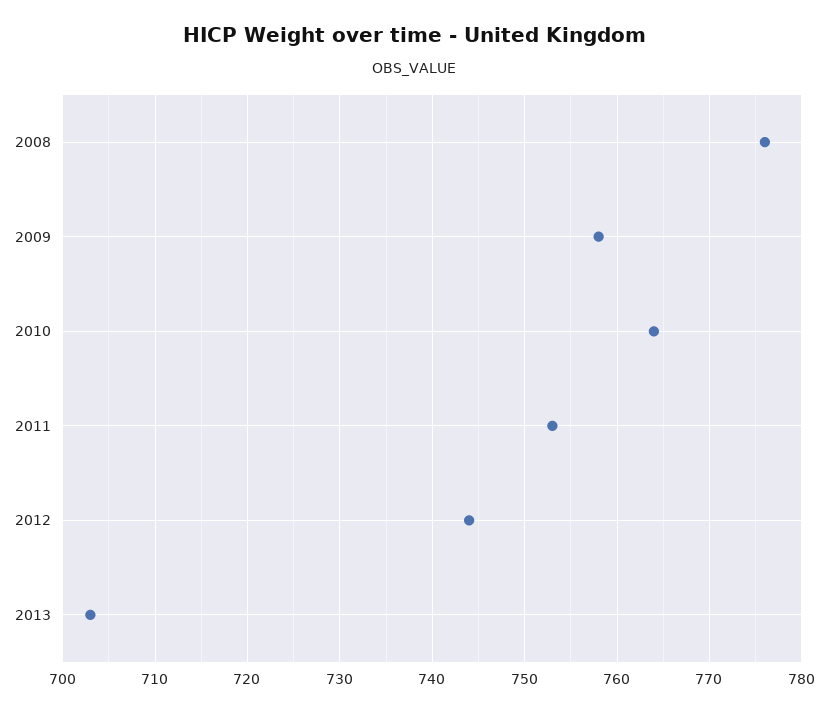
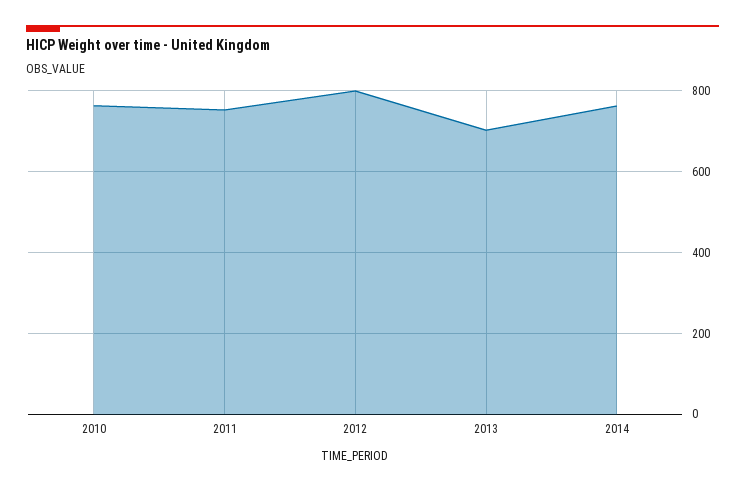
2008: 776 -> none
2009: 758 -> none
2012: 744 -> 800
2014: none -> 760

